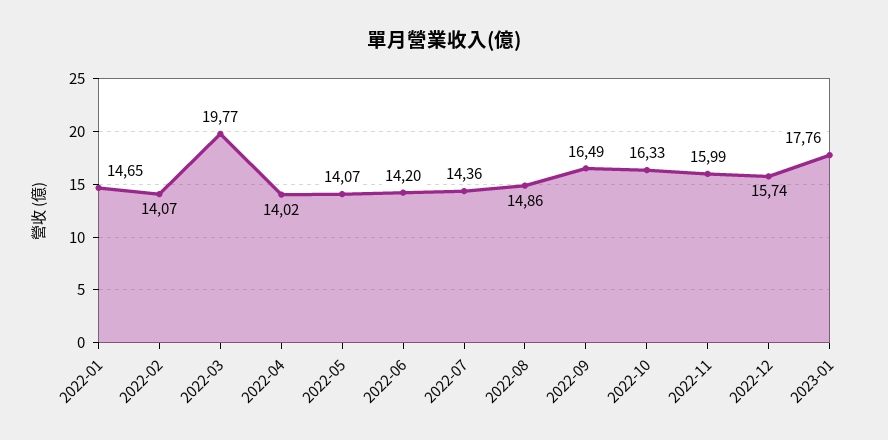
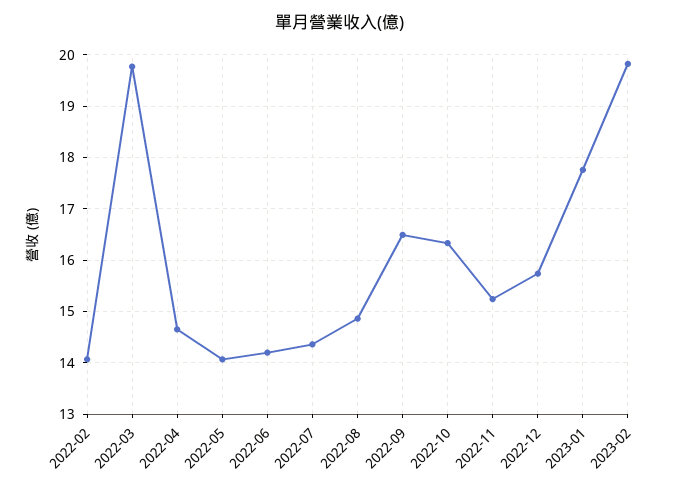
2022-01: 14.65 -> none
2022-04: 14.02 -> 14.6
2022-11: 15.99 -> 15.2
2023-02: none -> 19.8

